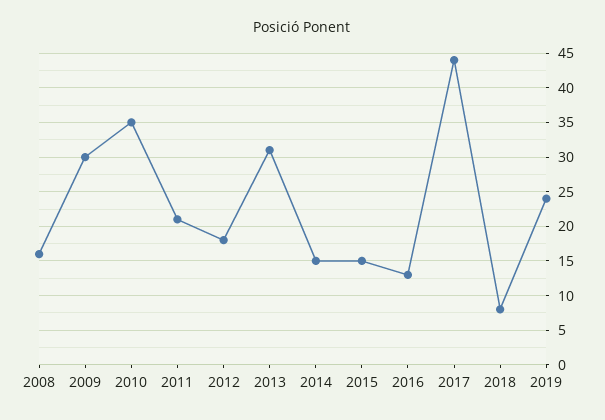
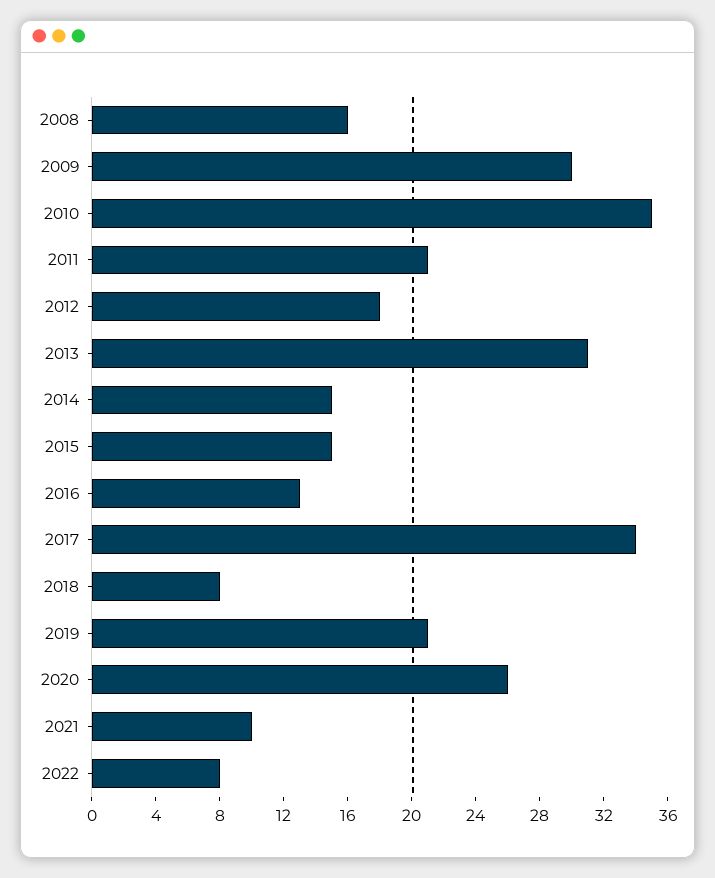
2017: 44 -> 34
2019: 24 -> 21
2020: none -> 26
2021: none -> 10
2022: none -> 8

